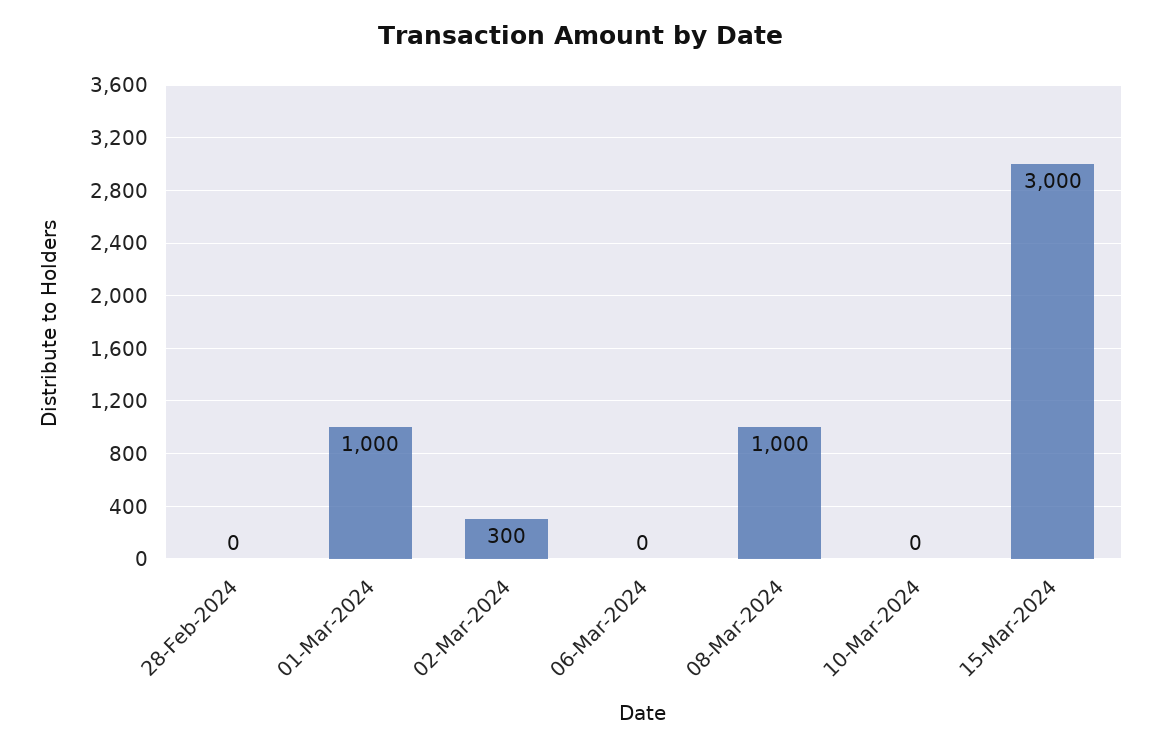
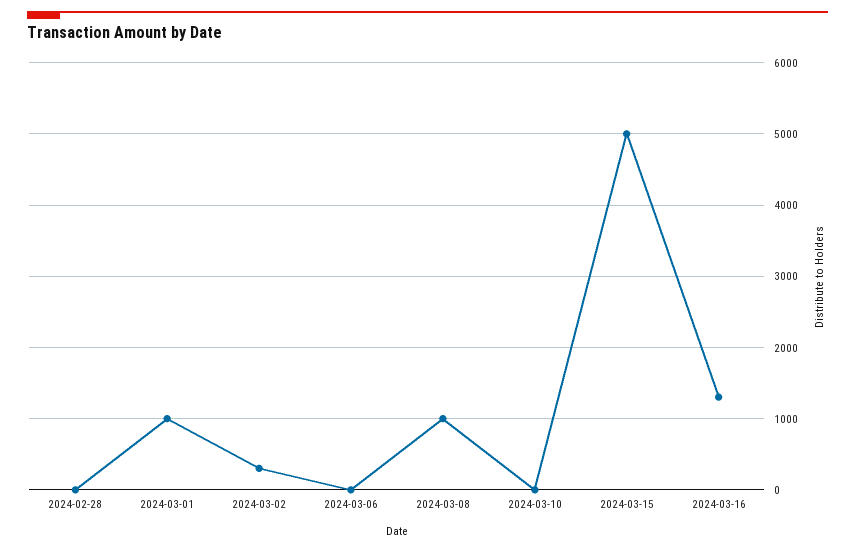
15-Mar-2024: 3000 -> 5000
2024-03-16: none -> 1300

